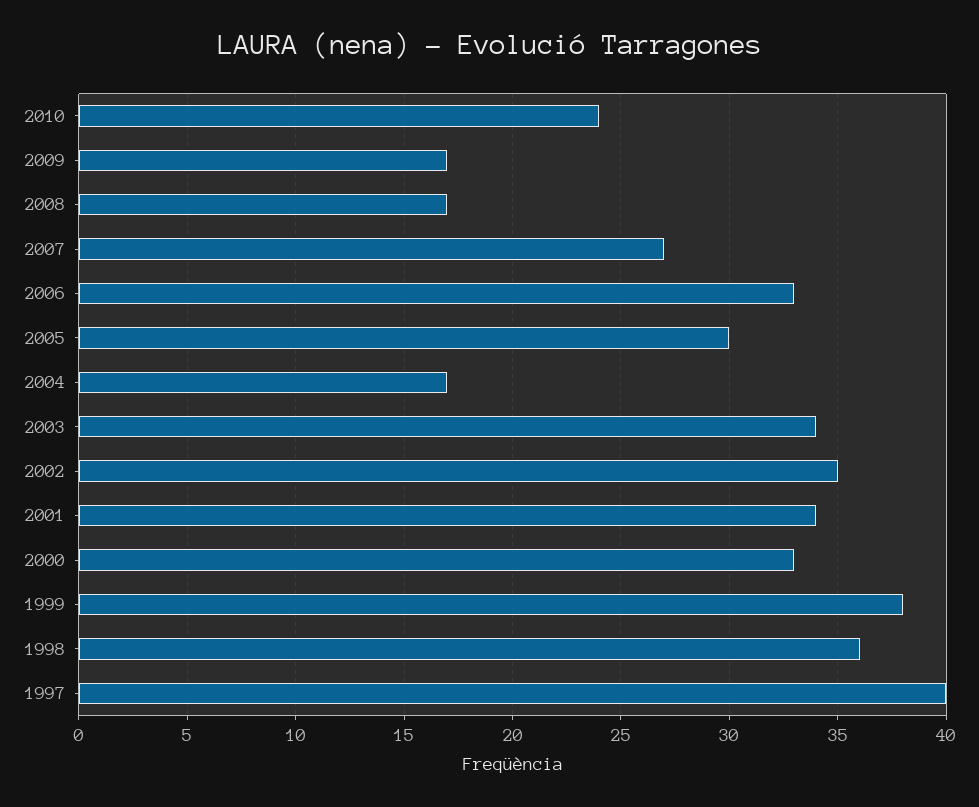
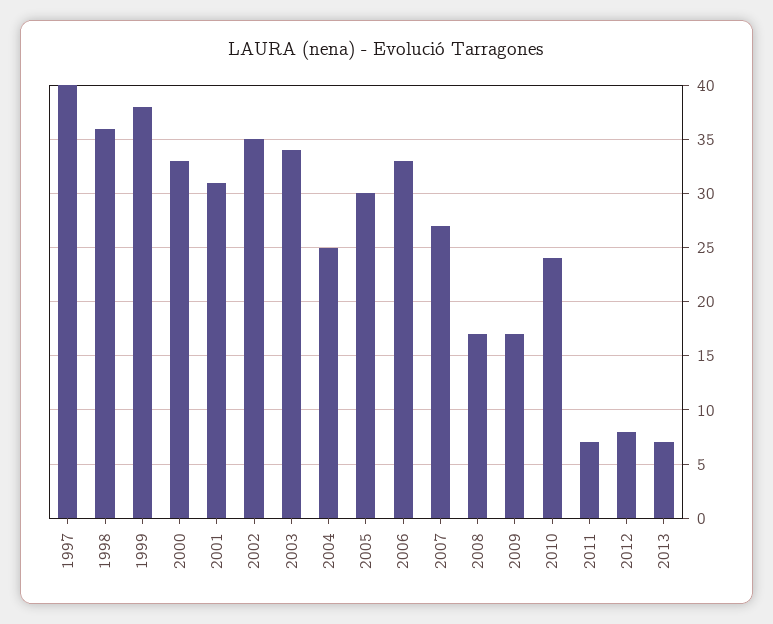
2004: 17 -> 25
2001: 34 -> 31
2011: none -> 7
2012: none -> 8
2013: none -> 7

